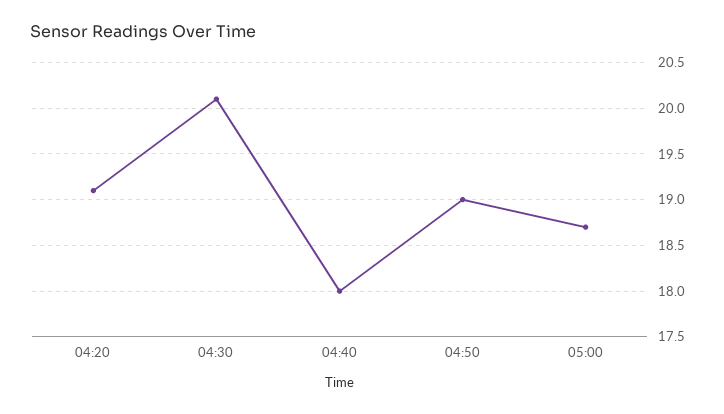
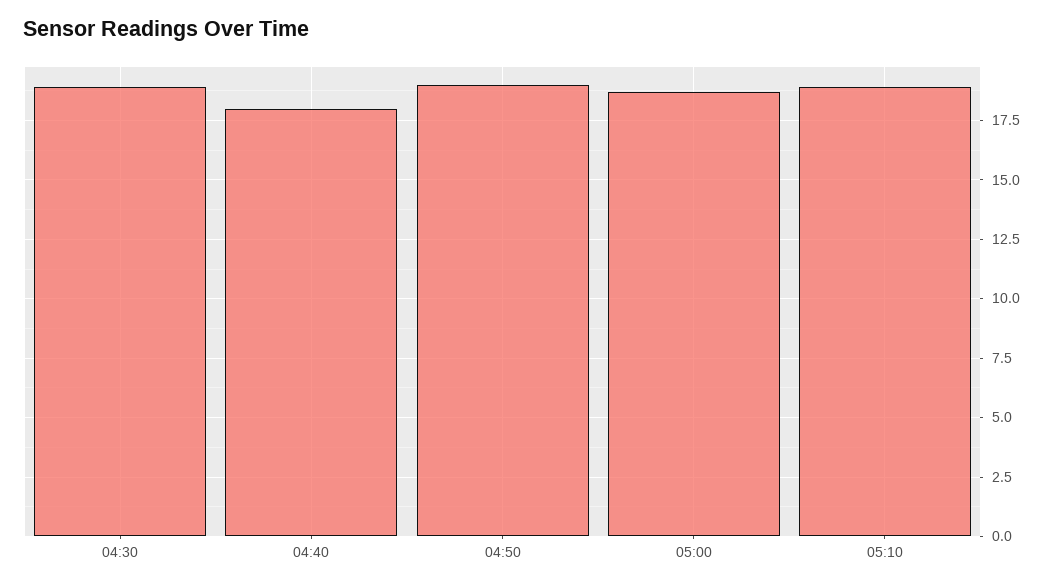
04:20: 19.1 -> none
04:30: 20.1 -> 19
05:10: none -> 19

